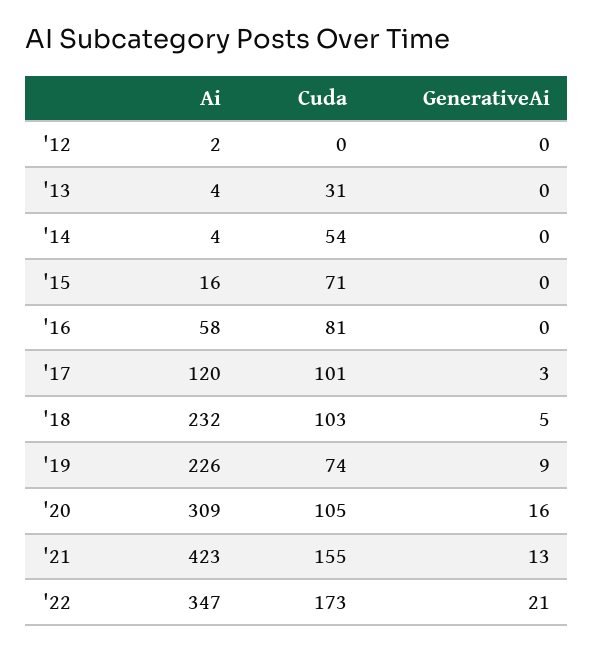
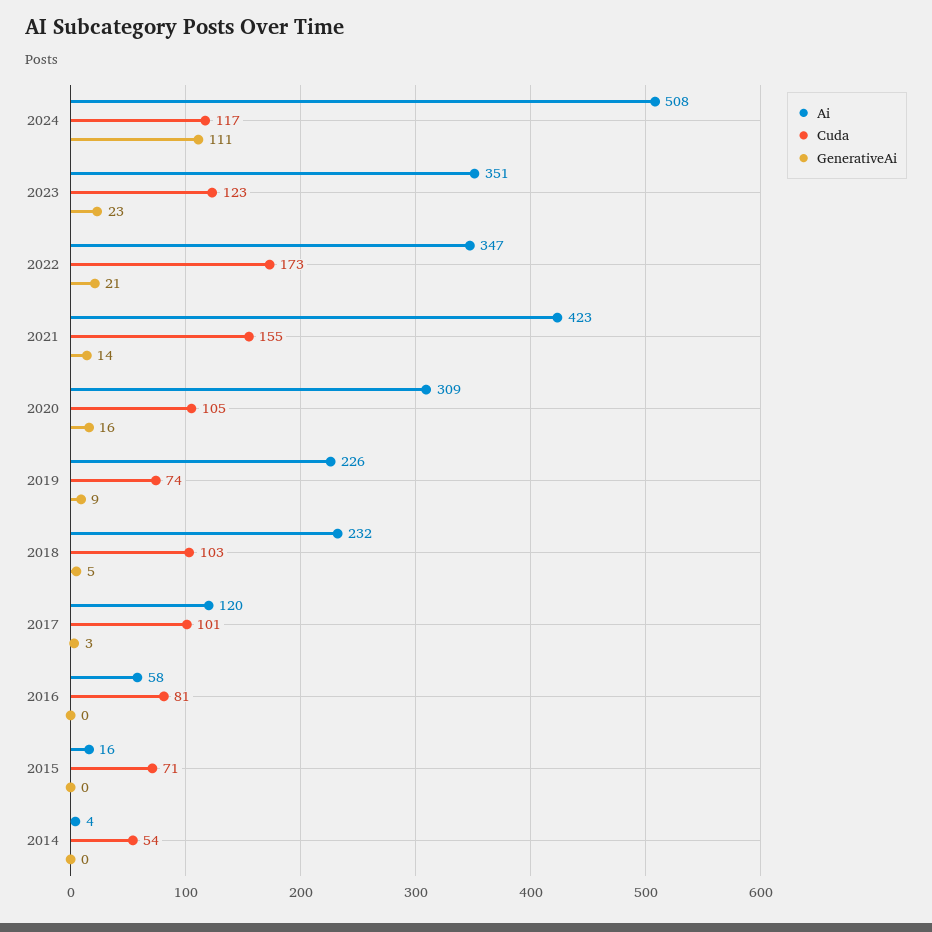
Ai, '12: 2 -> none
Cuda, '12: 0 -> none
GenerativeAi, '12: 0 -> none
Ai, '13: 4 -> none
Cuda, '13: 31 -> none
GenerativeAi, '13: 0 -> none
GenerativeAi, '21: 13 -> 14
Ai, 2024: none -> 508
Cuda, 2024: none -> 117
GenerativeAi, 2024: none -> 111
Ai, 2023: none -> 351
Cuda, 2023: none -> 123
GenerativeAi, 2023: none -> 23

